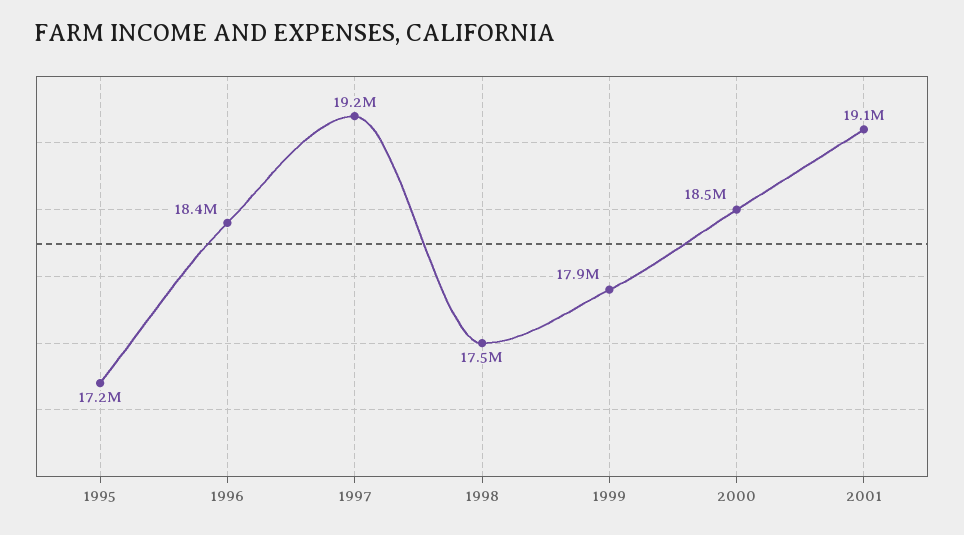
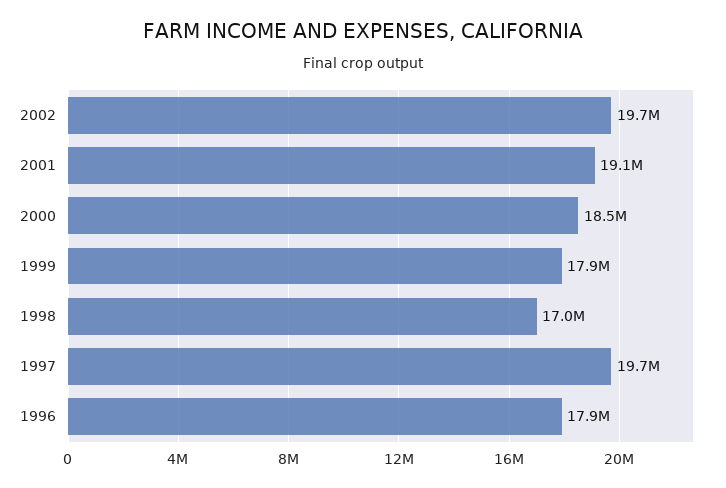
1995: 17200000 -> none
1996: 18400000 -> 17900000
1997: 19200000 -> 19700000
1998: 17500000 -> 17000000
2002: none -> 19700000

